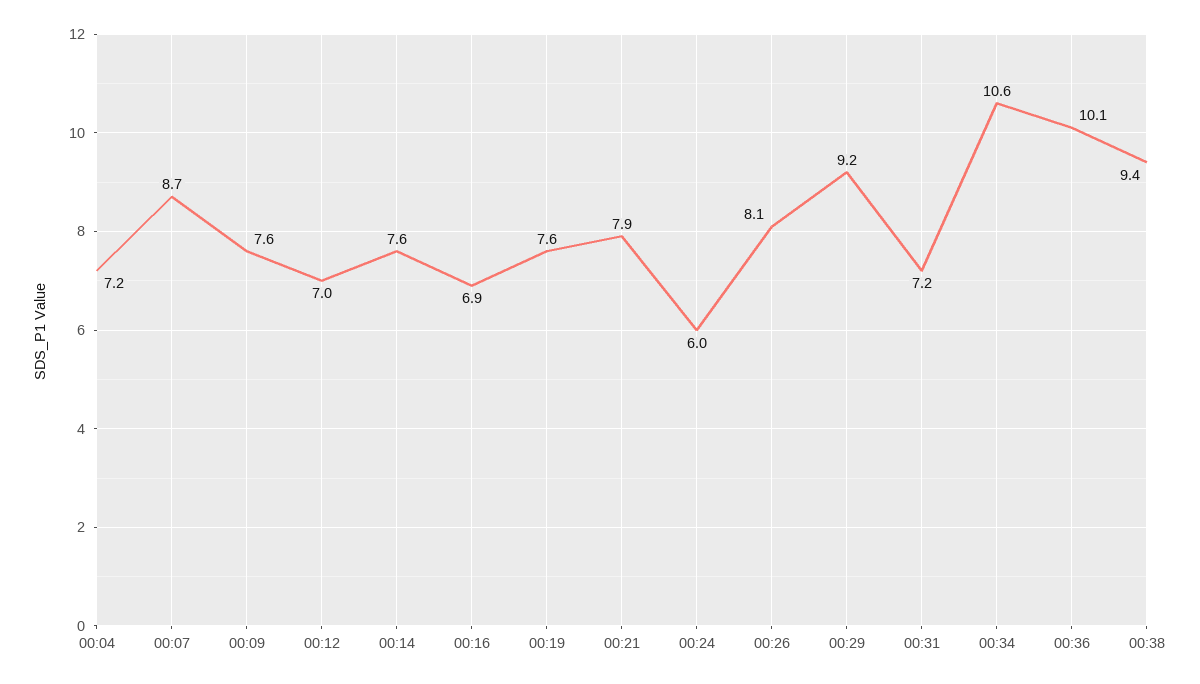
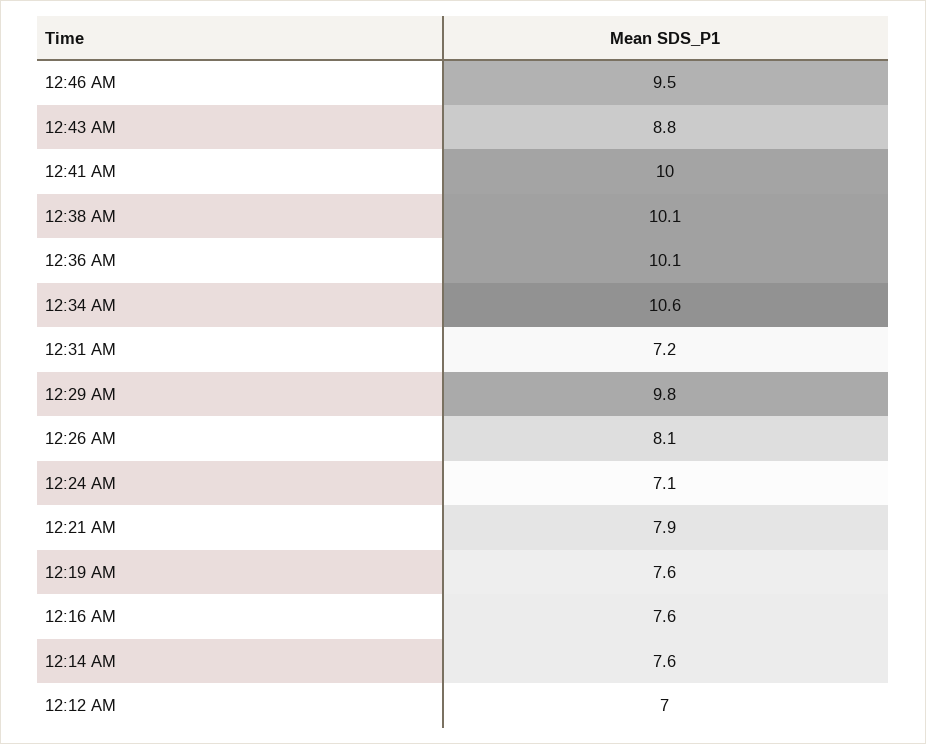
00:04: 7.2 -> none
00:07: 8.7 -> none
00:09: 7.6 -> none
00:16: 6.9 -> 7.6
00:24: 6 -> 7.1
00:29: 9.2 -> 9.8
00:38: 9.4 -> 10.1
12:46 AM: none -> 9.5
12:43 AM: none -> 8.8
12:41 AM: none -> 10

